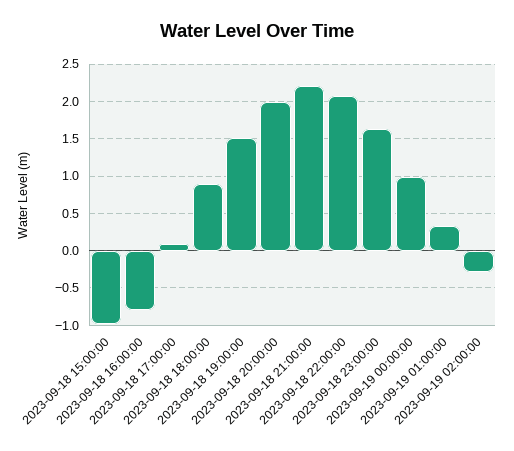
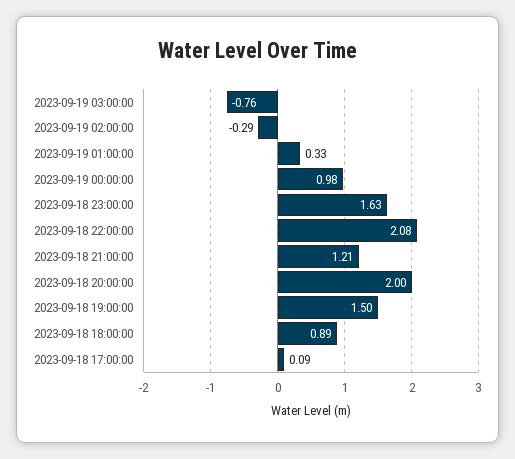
2023-09-18 15:00:00: -1 -> none
2023-09-18 16:00:00: -0.8 -> none
2023-09-18 21:00:00: 2.2 -> 1.21
2023-09-19 03:00:00: none -> -0.76

